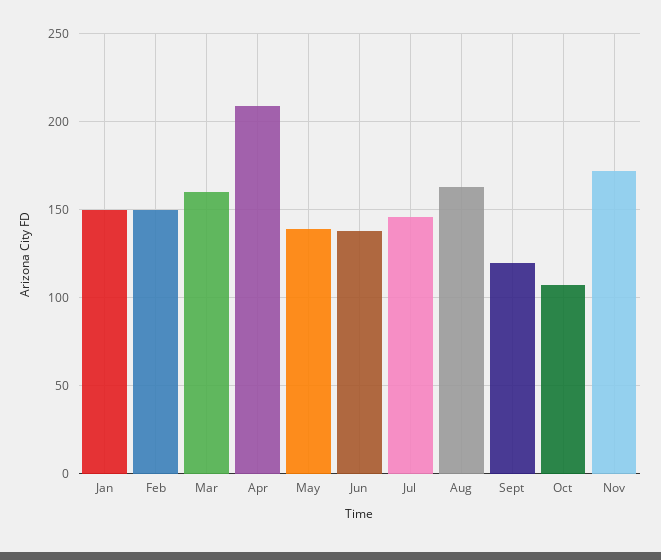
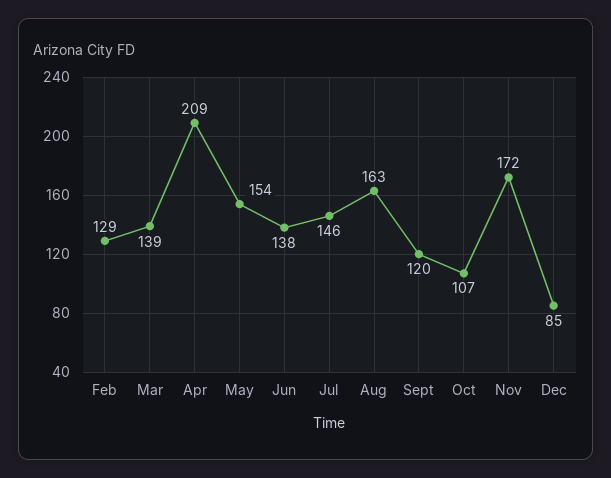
Jan: 150 -> none
Feb: 150 -> 129
Mar: 160 -> 139
May: 140 -> 154
Dec: none -> 85

